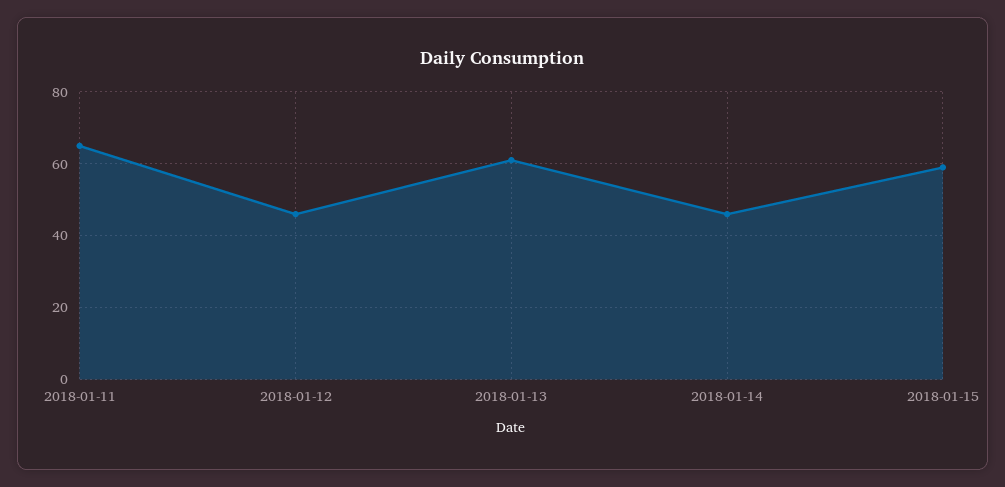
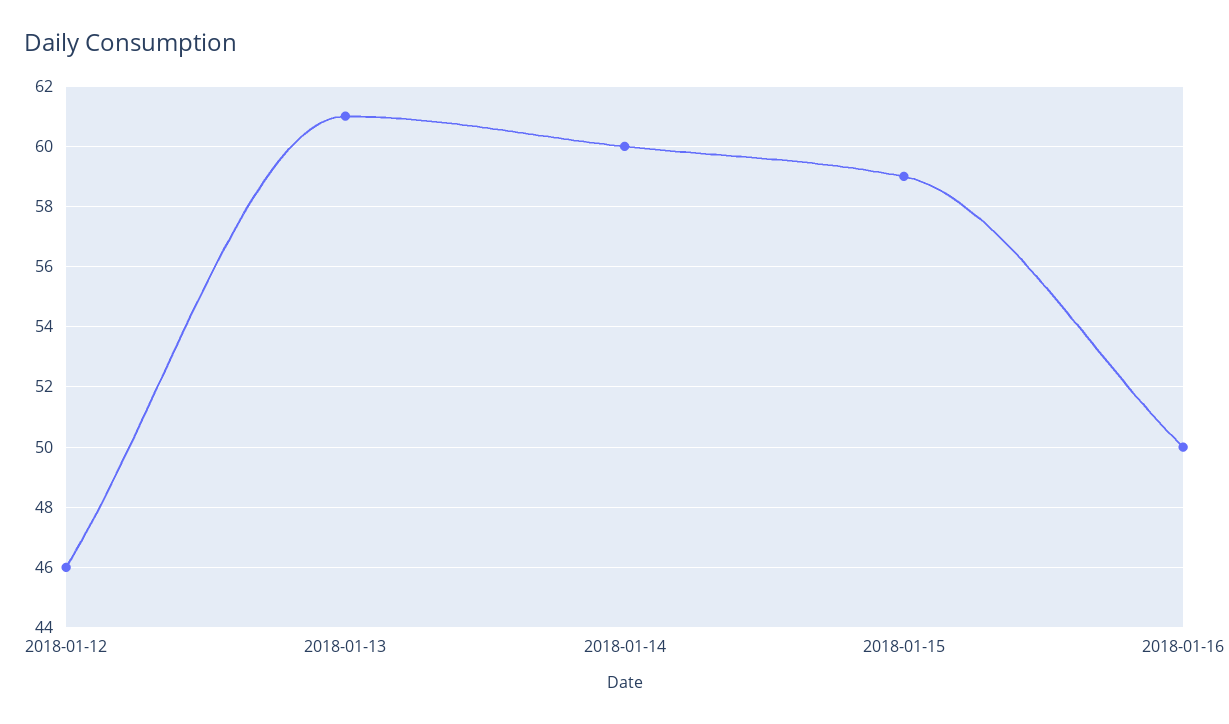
2018-01-11: 65 -> none
2018-01-14: 45 -> 60
2018-01-16: none -> 50

